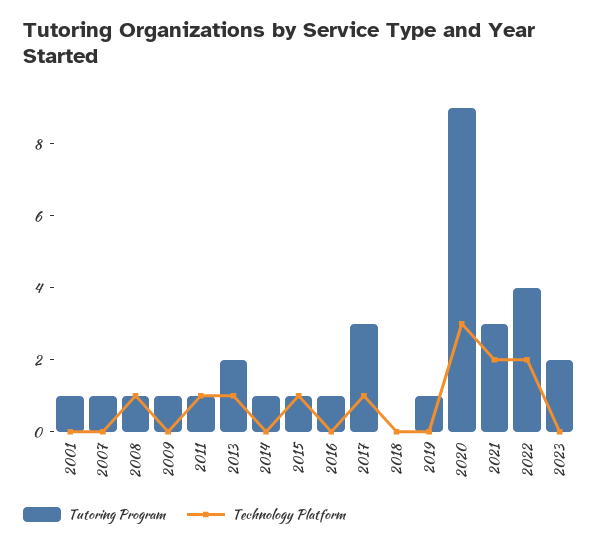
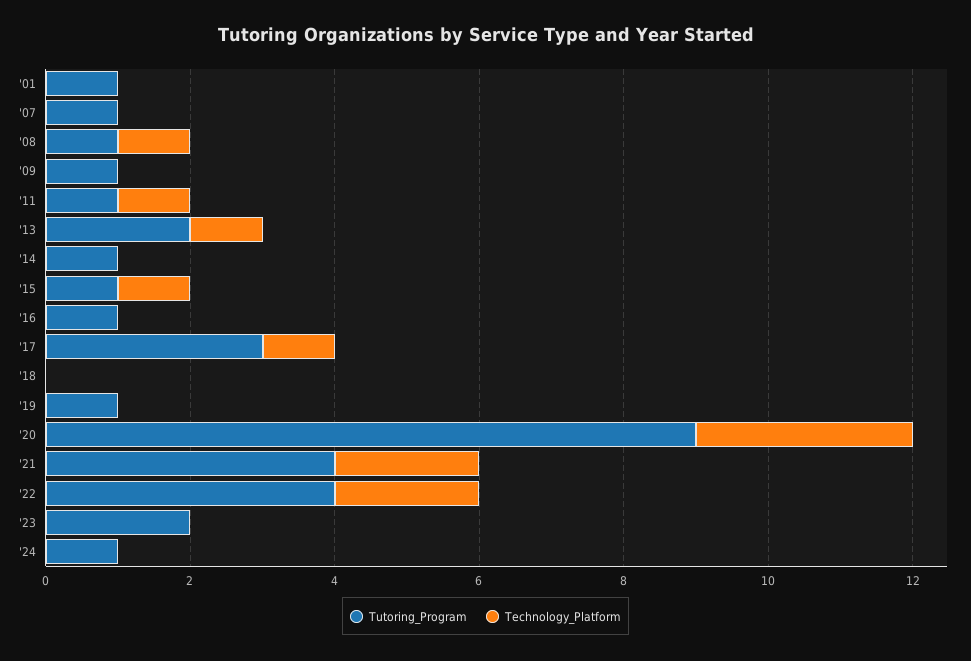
Tutoring Program, 2021: 3 -> 4
Tutoring Program, '24: none -> 1
Technology Platform, '24: none -> 0

